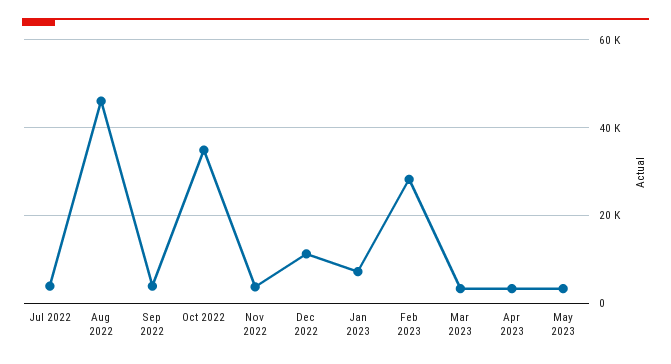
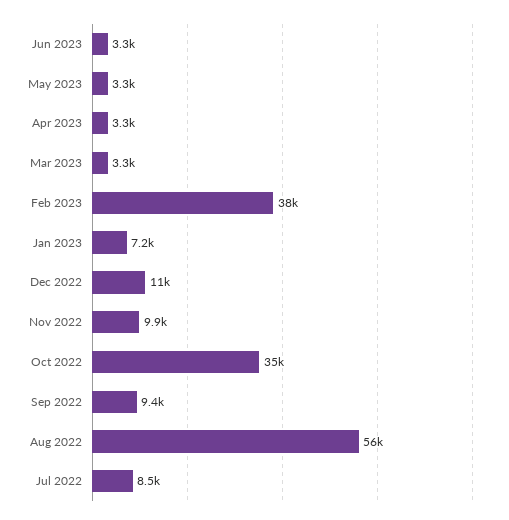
Jul 2022: 4000 -> 8500
Aug 2022: 46000 -> 56000
Sep 2022: 4000 -> 9400
Nov 2022: 4000 -> 9900
Feb 2023: 28000 -> 38000
Jun 2023: none -> 3300

